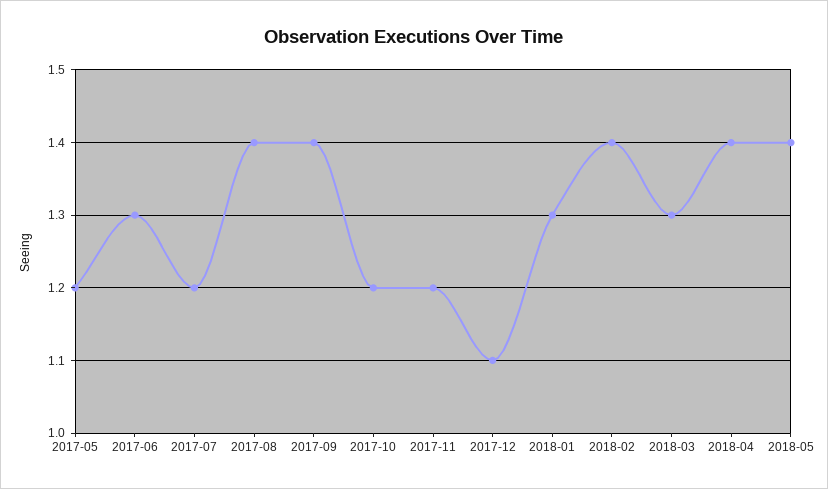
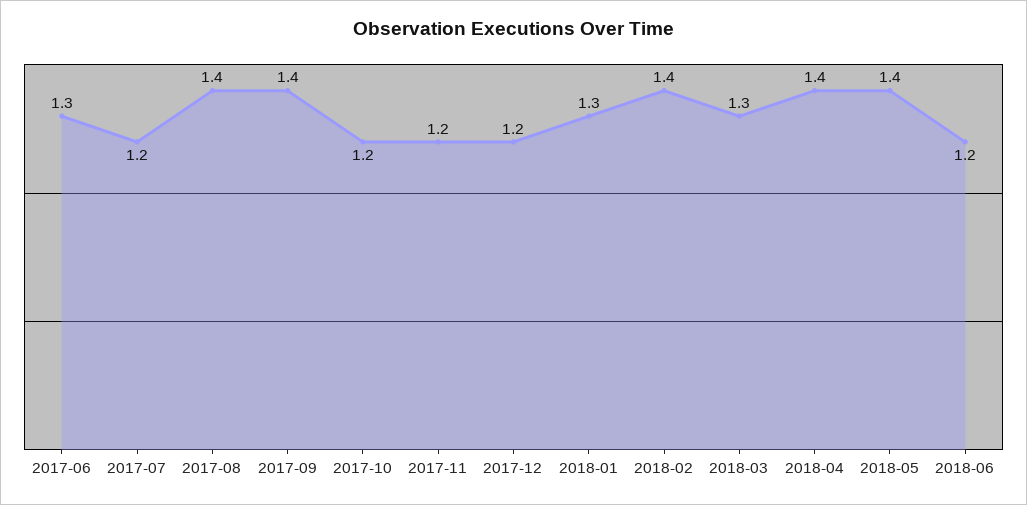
2017-05: 1.2 -> none
2017-12: 1.1 -> 1.2
2018-06: none -> 1.2

